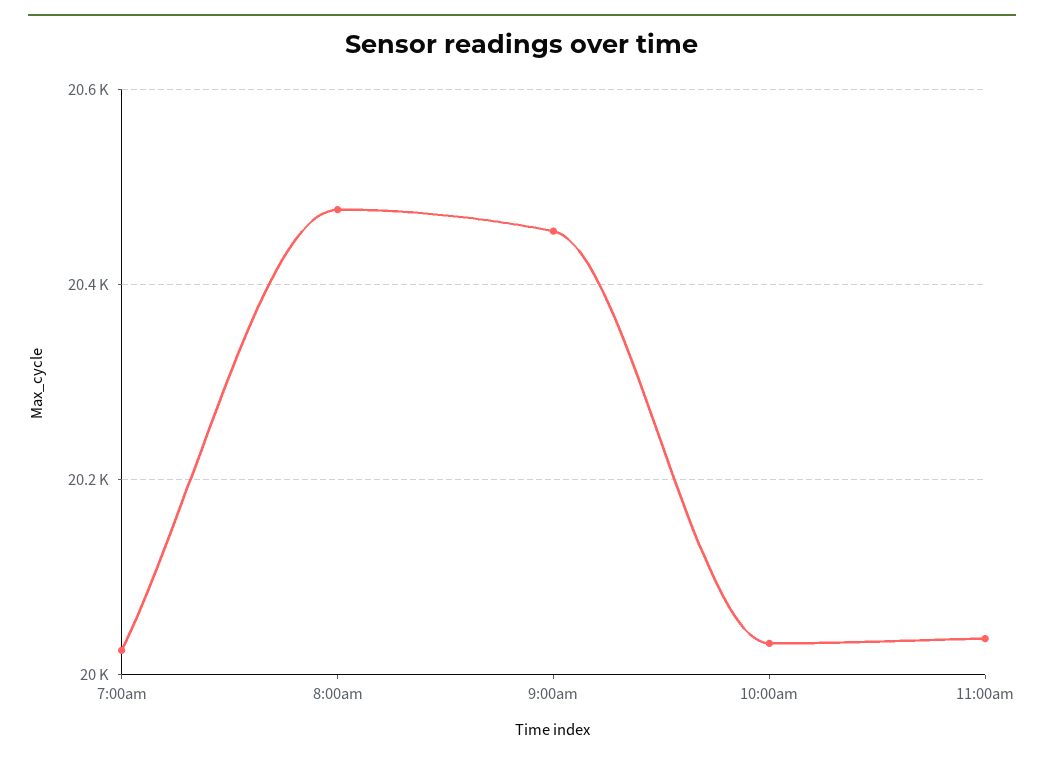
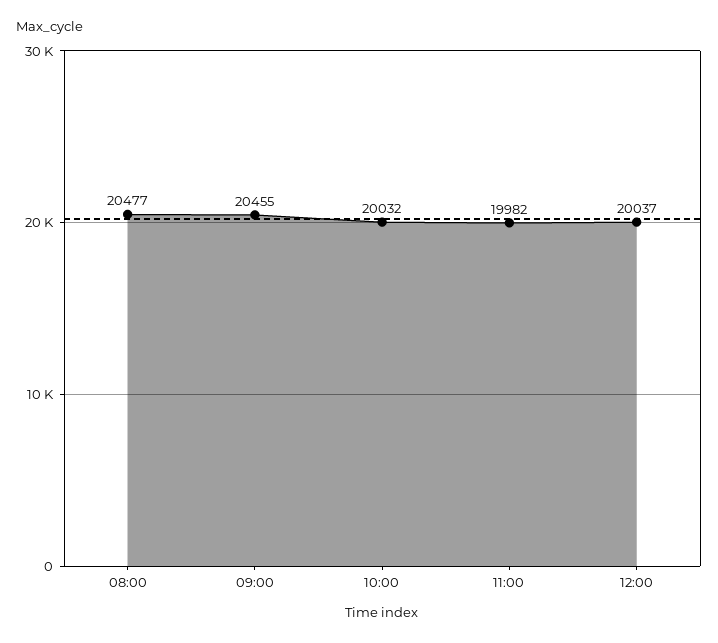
7:00am: 20020 -> none
11:00am: 20040 -> 19982
12:00: none -> 20037

